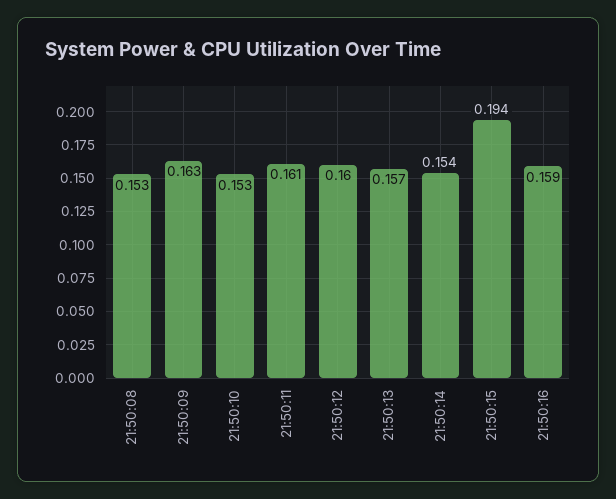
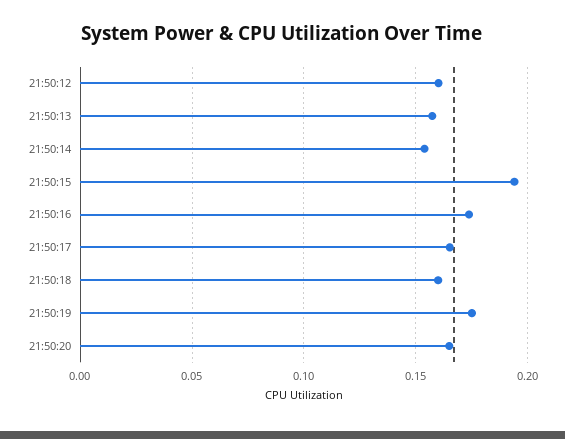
21:50:08: 0.153 -> none
21:50:09: 0.163 -> none
21:50:10: 0.153 -> none
21:50:11: 0.161 -> none
21:50:16: 0.159 -> 0.175
21:50:17: none -> 0.165
21:50:18: none -> 0.16
21:50:19: none -> 0.175
21:50:20: none -> 0.165

